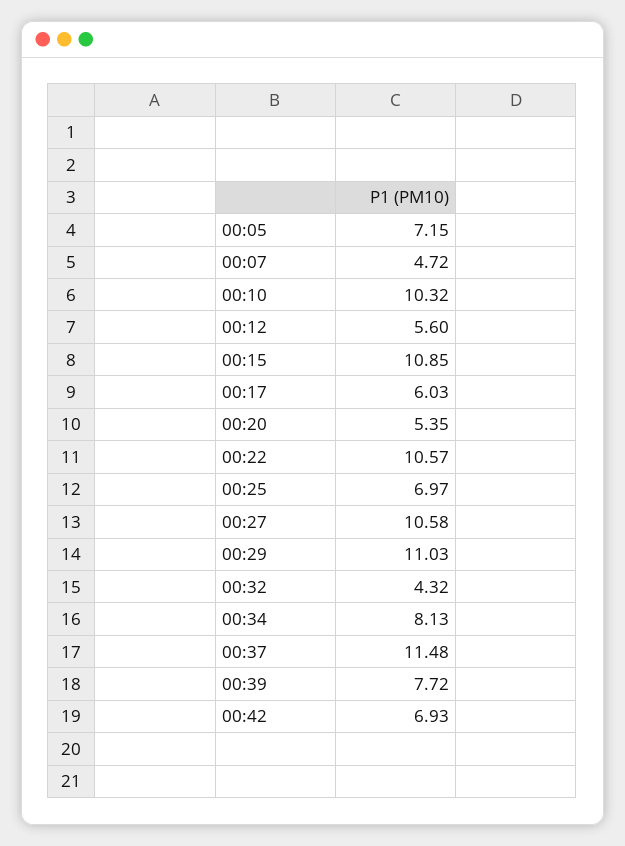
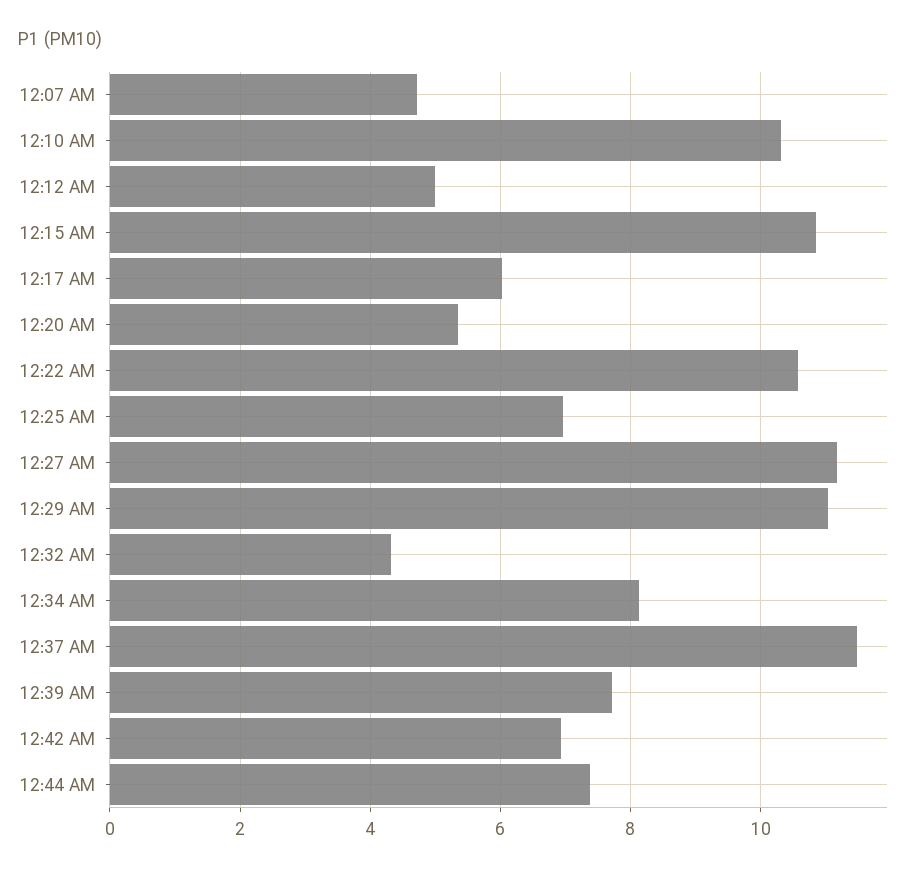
00:05: 7.15 -> none
00:12: 5.6 -> 5
00:27: 10.58 -> 11.2
12:44 AM: none -> 7.4

